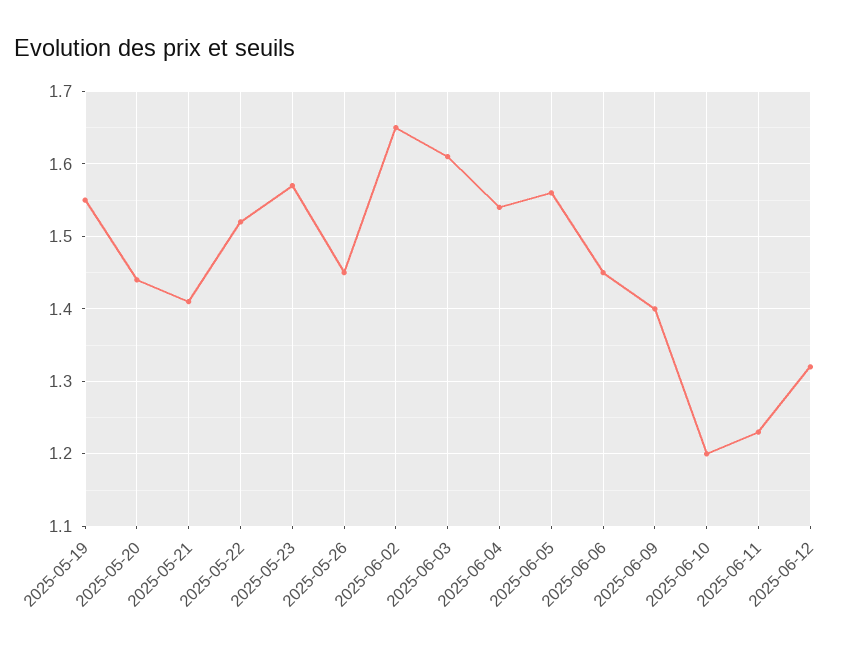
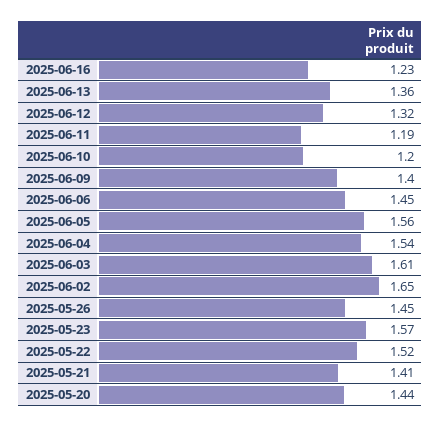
2025-05-19: 1.55 -> none
2025-06-11: 1.23 -> 1.19
2025-06-16: none -> 1.23
2025-06-13: none -> 1.36

